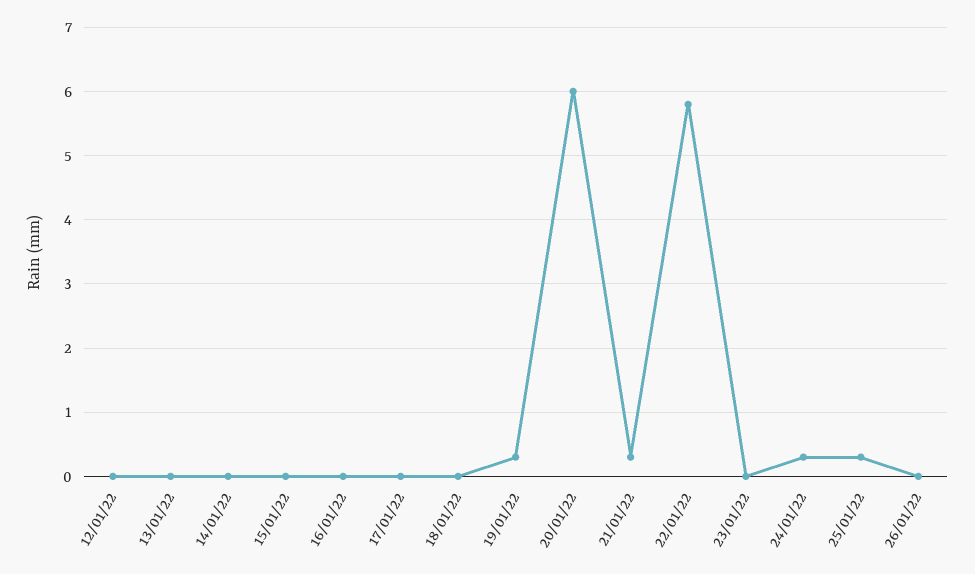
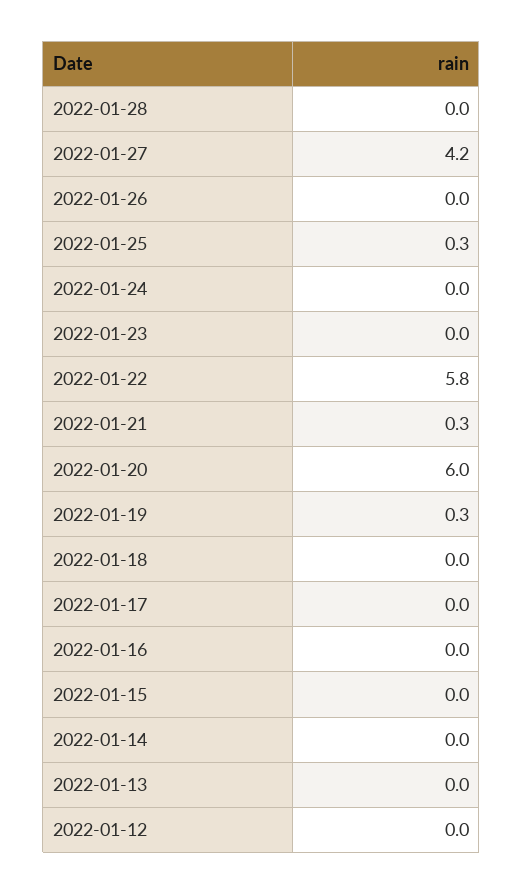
24/01/22: 0.3 -> 0
2022-01-28: none -> 0
2022-01-27: none -> 4.2

